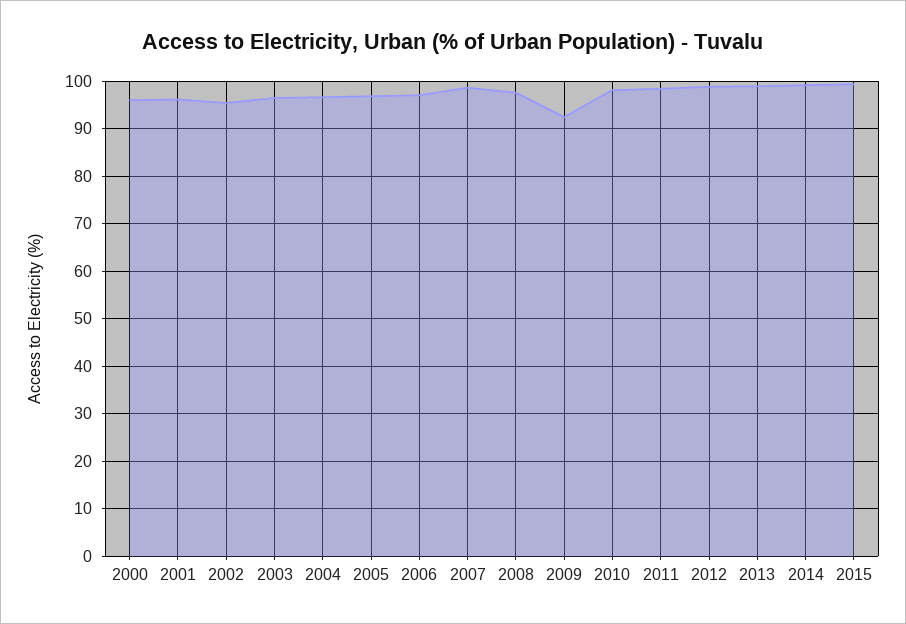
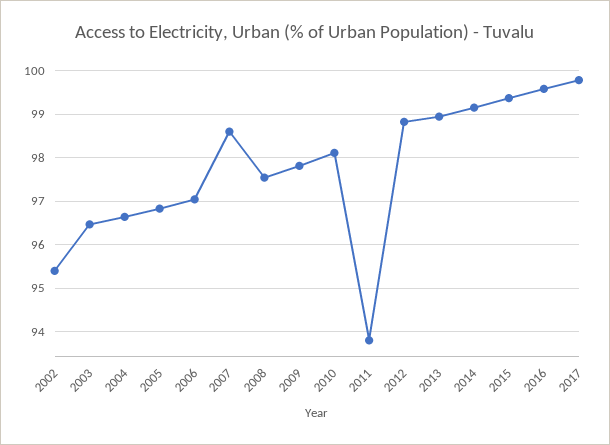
2000: 96 -> none
2001: 96 -> none
2009: 92 -> 97.8
2011: 98 -> 93.8
2016: none -> 99.6
2017: none -> 99.8

